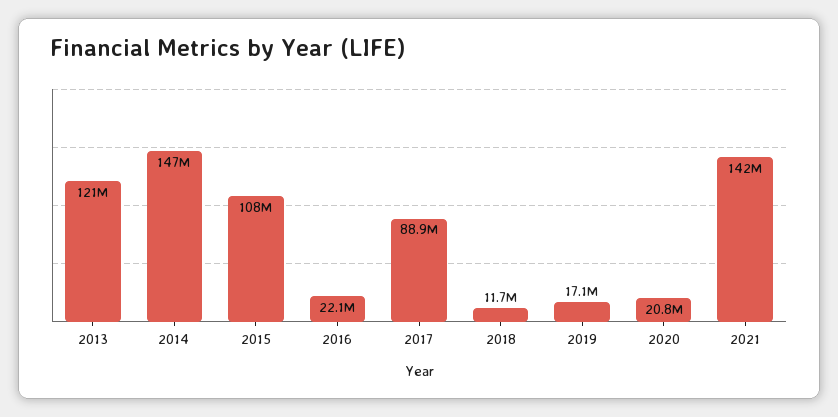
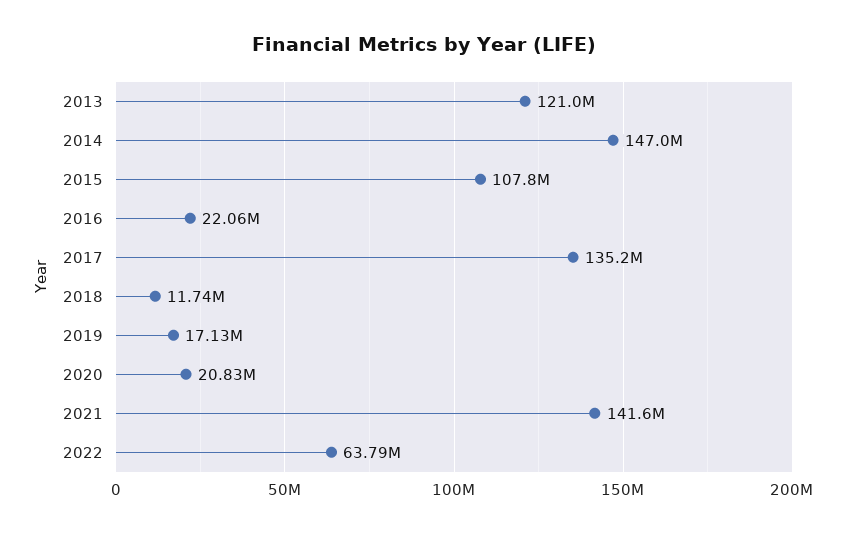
2017: 88900000 -> 135200000
2022: none -> 63790000

